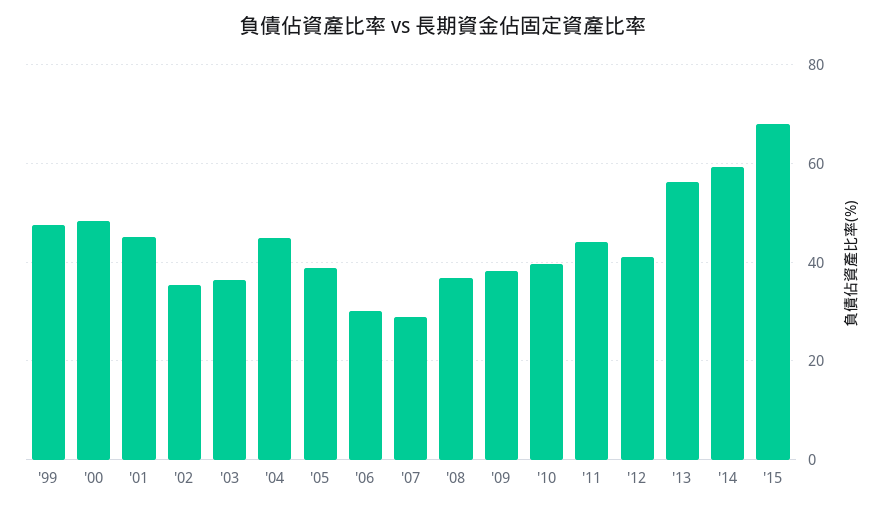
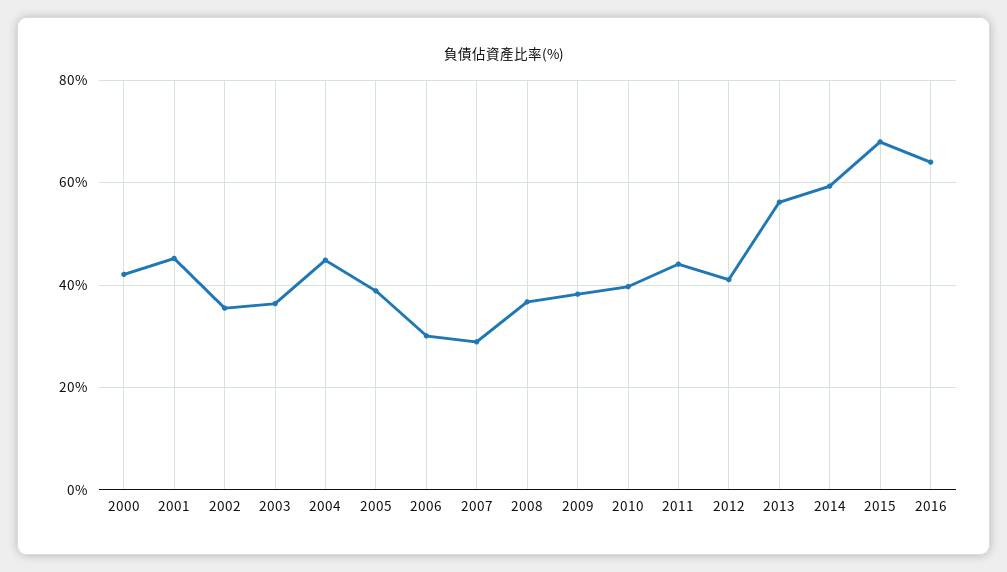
'99: 48 -> none
'00: 48 -> 42
2016: none -> 64

